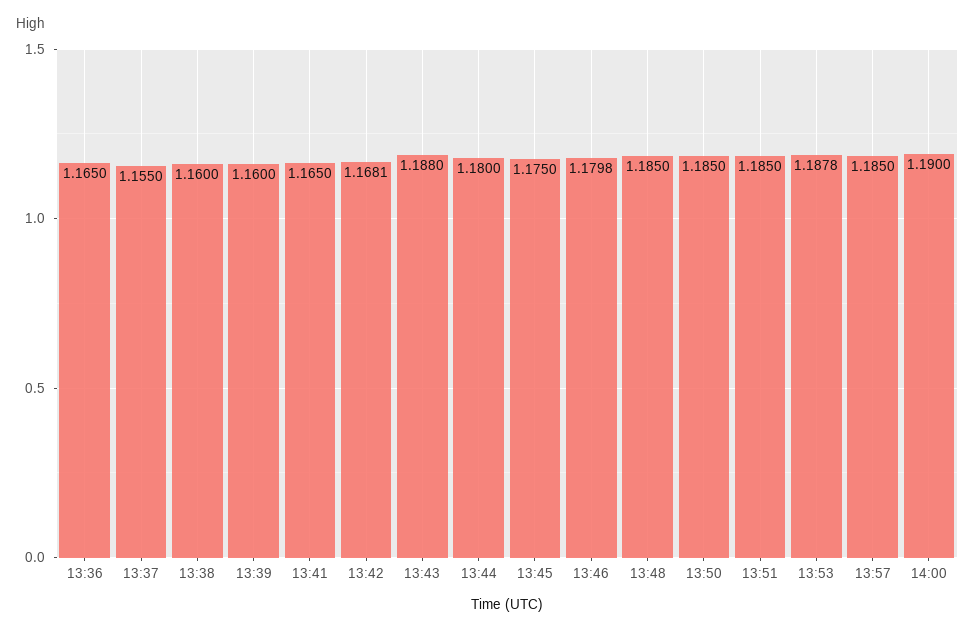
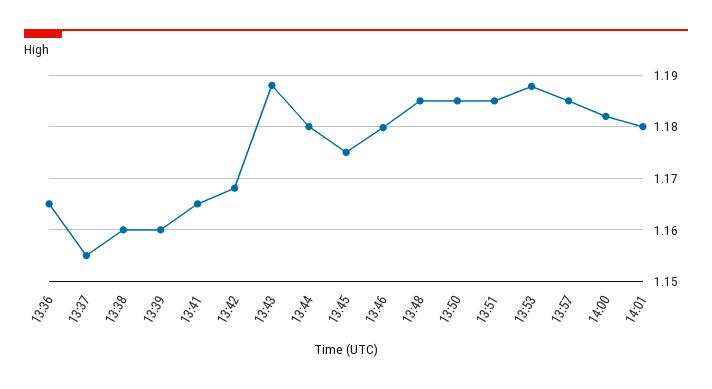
14:00: 1.19 -> 1.182
14:01: none -> 1.18

